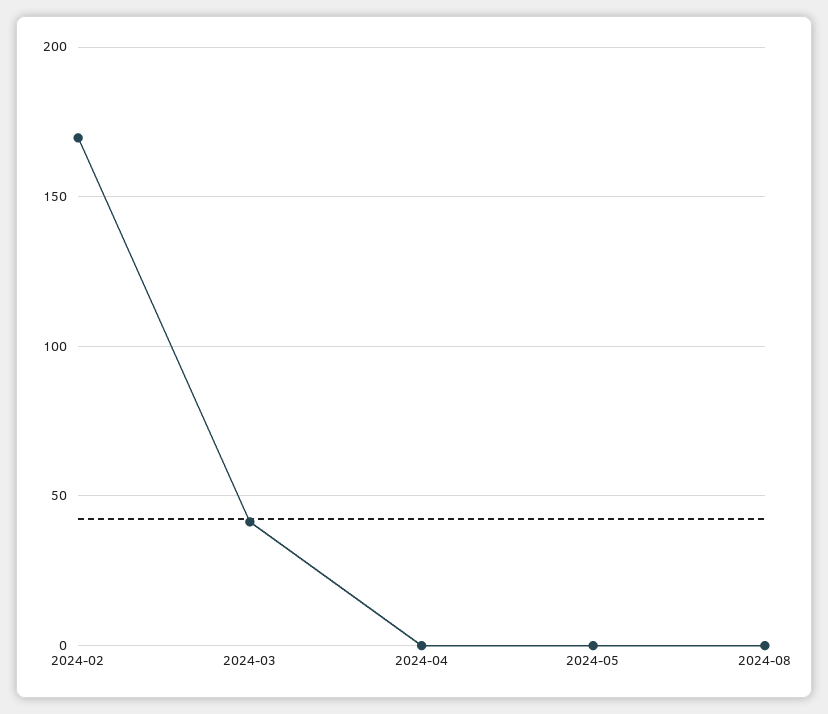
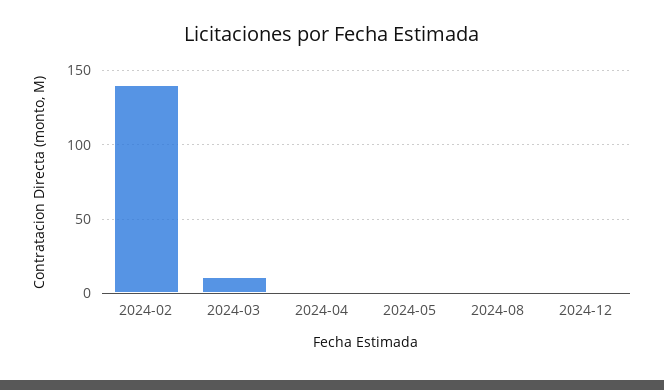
2024-02: 170 -> 140
2024-03: 40 -> 10
2024-12: none -> 0

